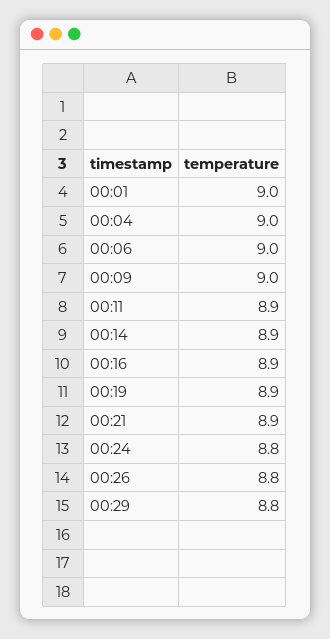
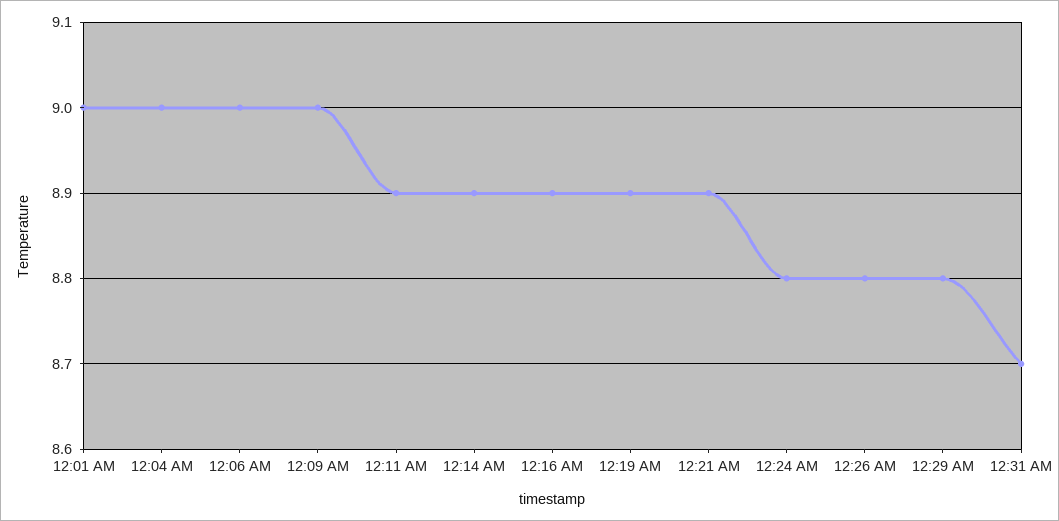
12:31 AM: none -> 8.7

